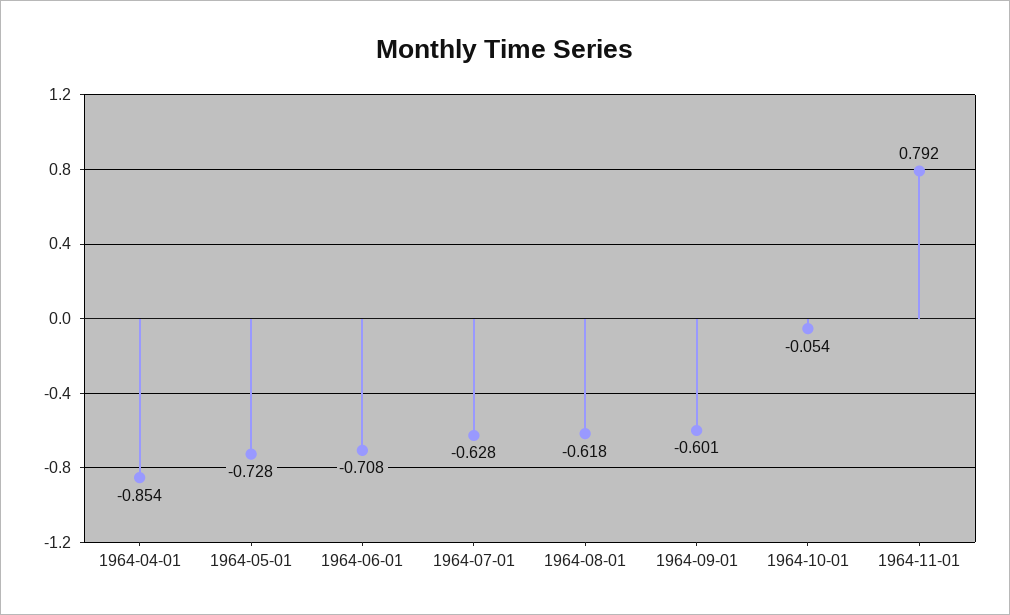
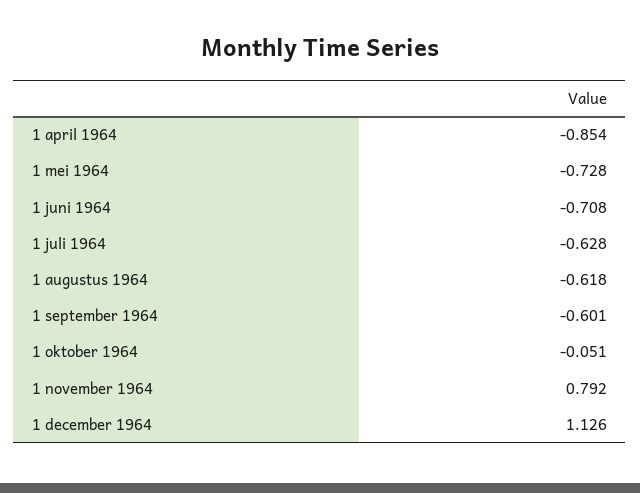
1964-10-01: -0.054 -> -0.051
1 december 1964: none -> 1.126

